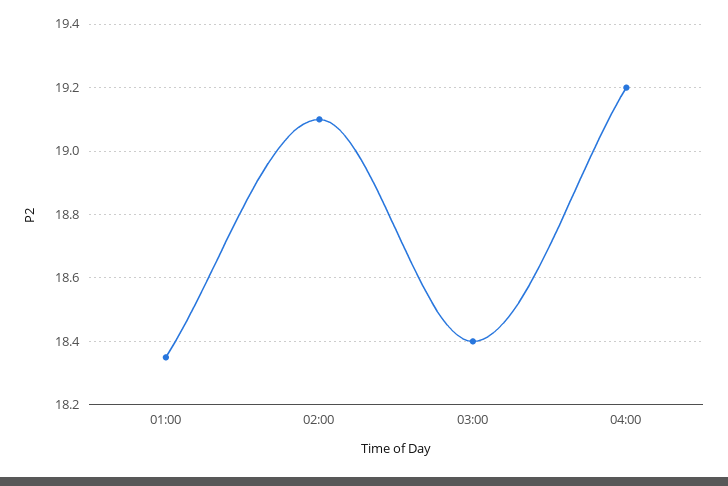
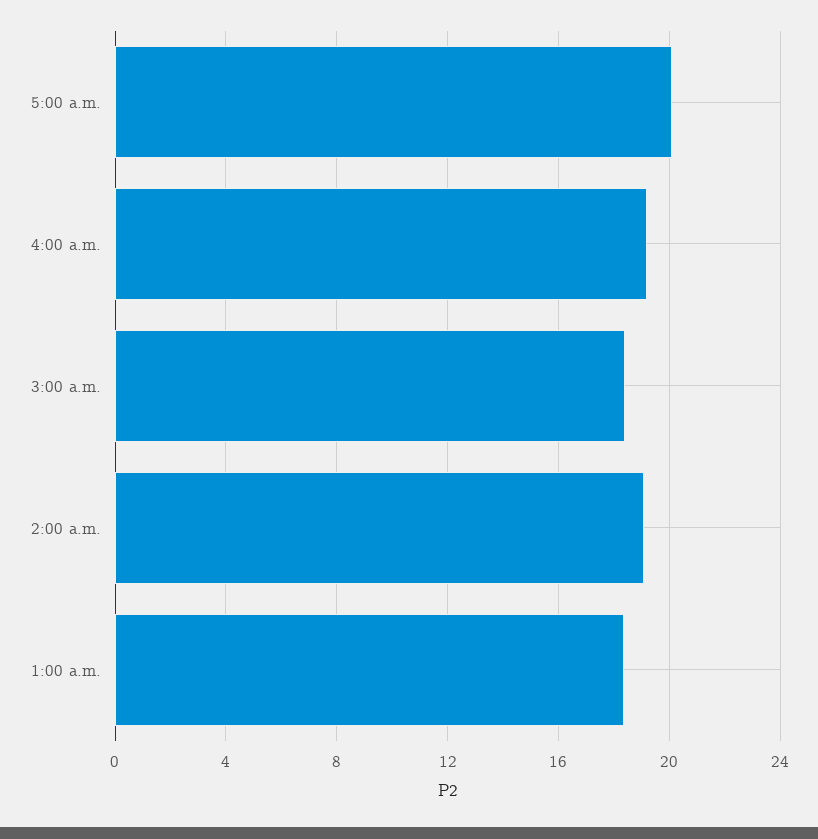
5:00 a.m.: none -> 20

